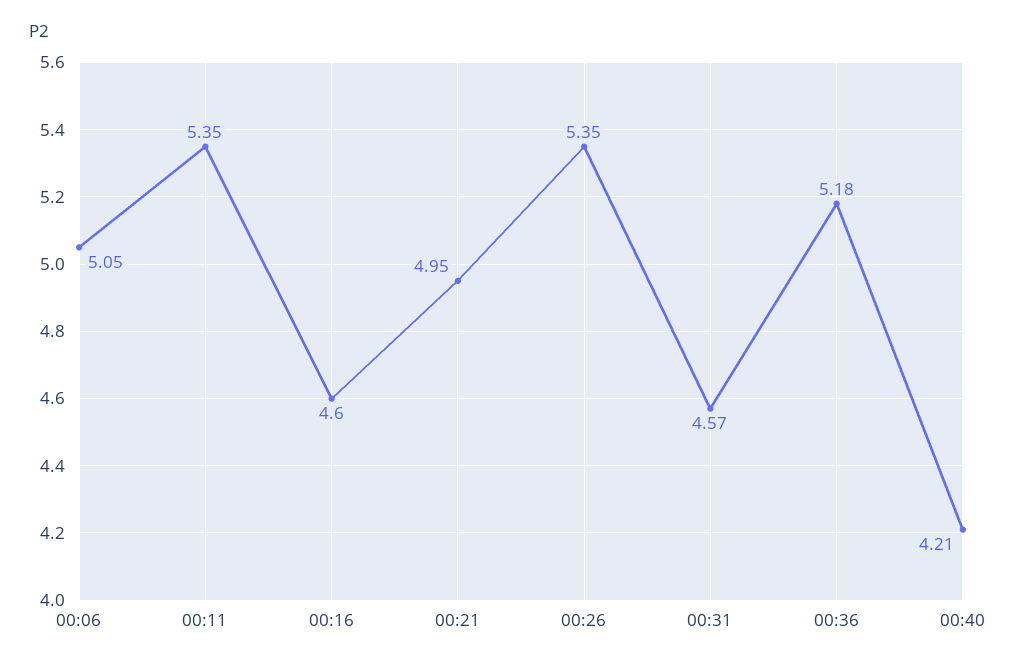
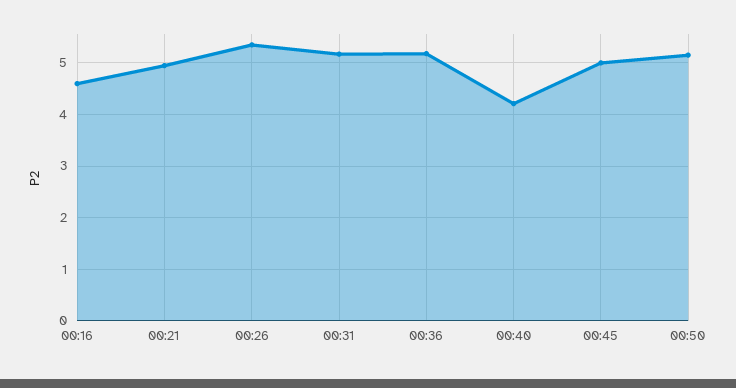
00:06: 5.05 -> none
00:11: 5.35 -> none
00:31: 4.57 -> 5.2
00:45: none -> 5
00:50: none -> 5.2

